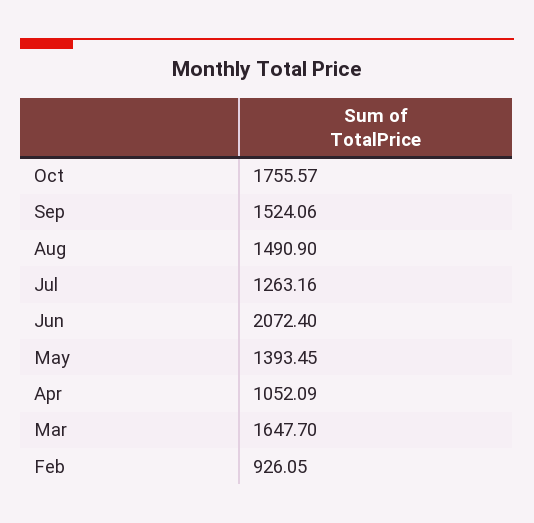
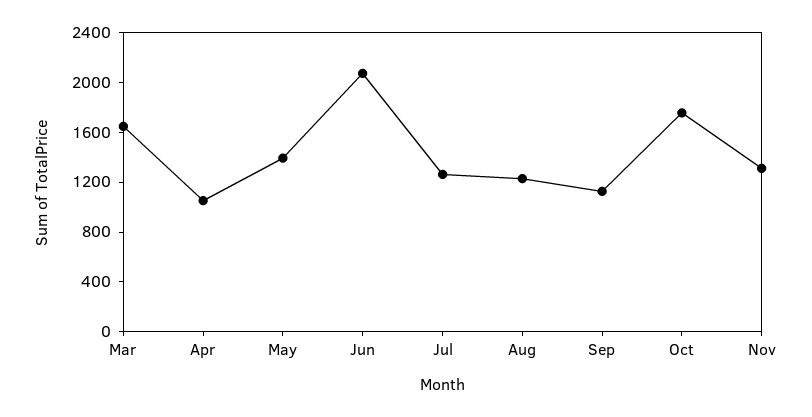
Sep: 1524.06 -> 1100
Aug: 1490.9 -> 1200
Feb: 926.05 -> none
Nov: none -> 1300

